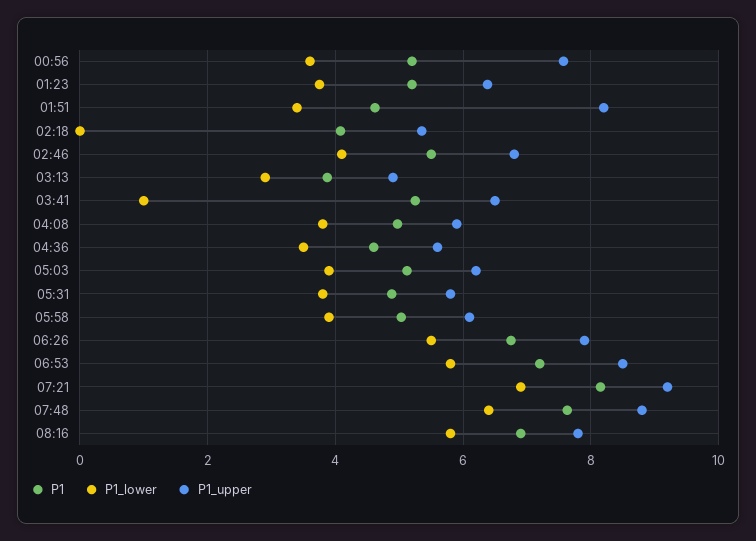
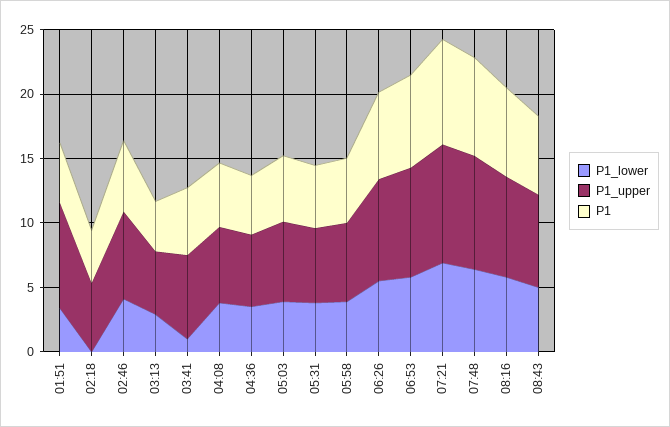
P1, 00:56: 5.2 -> none
P1_lower, 00:56: 3.6 -> none
P1_upper, 00:56: 7.6 -> none
P1, 01:23: 5.2 -> none
P1_lower, 01:23: 3.8 -> none
P1_upper, 01:23: 6.4 -> none
P1_lower, 08:43: none -> 5
P1_upper, 08:43: none -> 7
P1, 08:43: none -> 6

